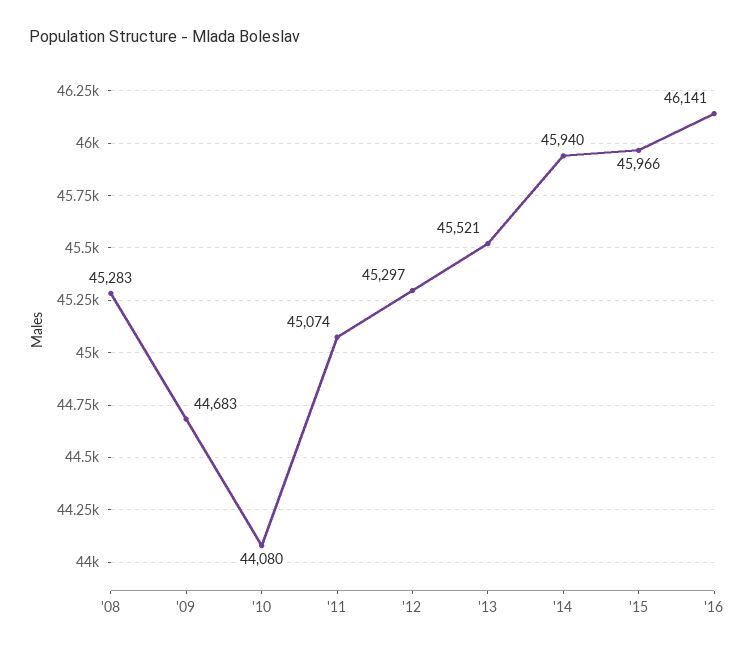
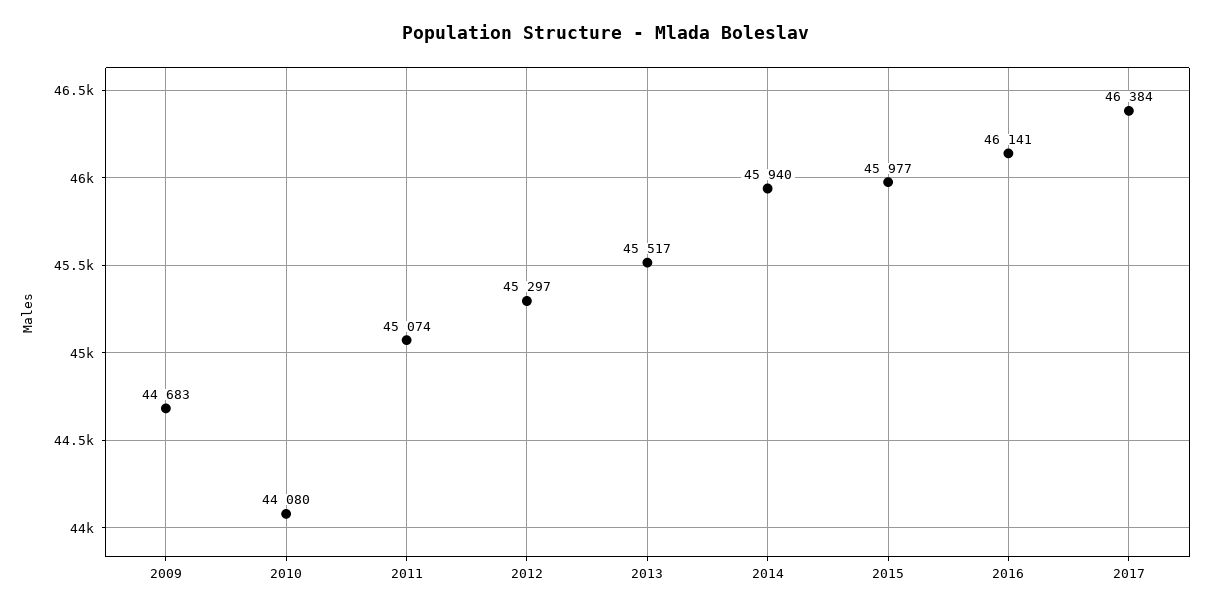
'08: 45283 -> none
'13: 45521 -> 45517
'15: 45966 -> 45977
2017: none -> 46384

